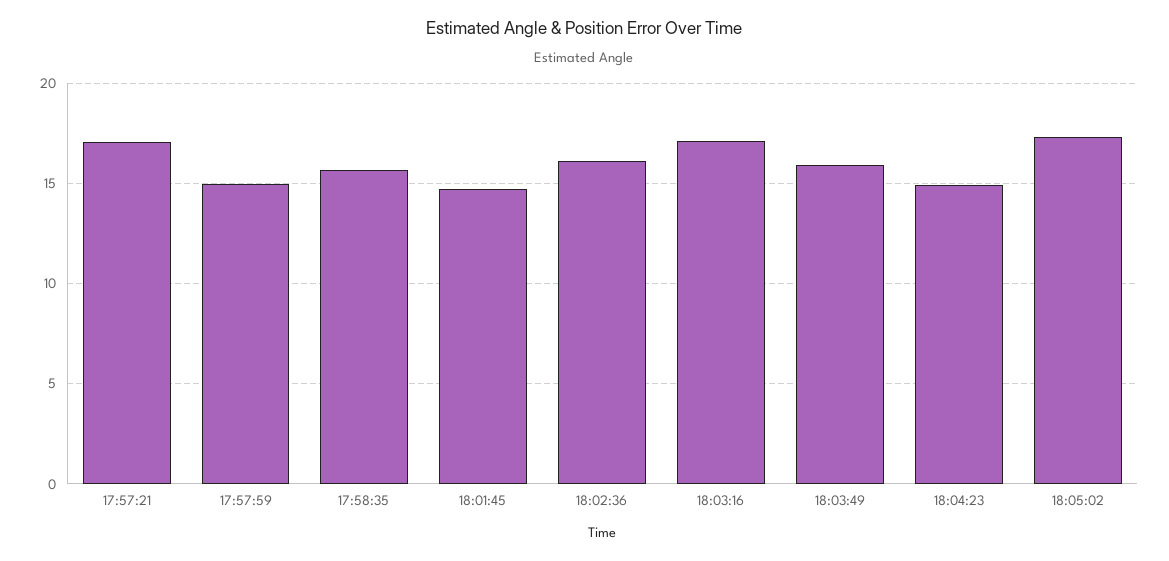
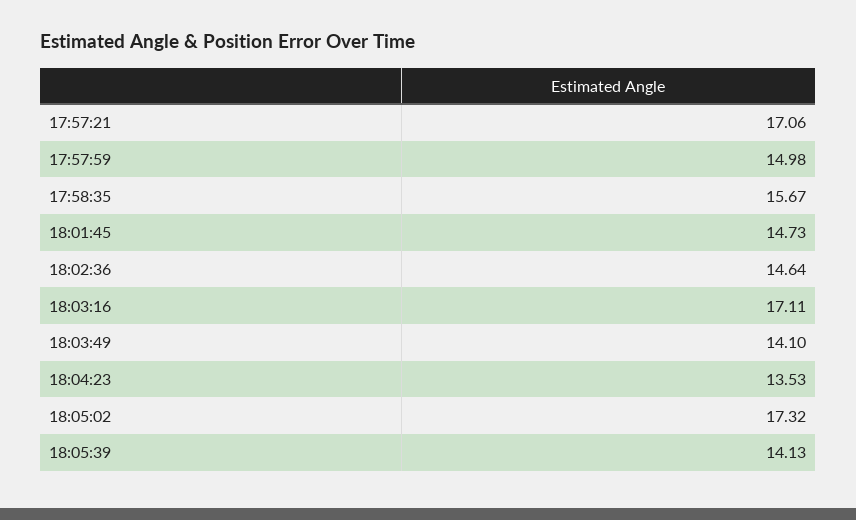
18:02:36: 16 -> 14.64
18:03:49: 16 -> 14.1
18:04:23: 15 -> 13.53
18:05:39: none -> 14.13

